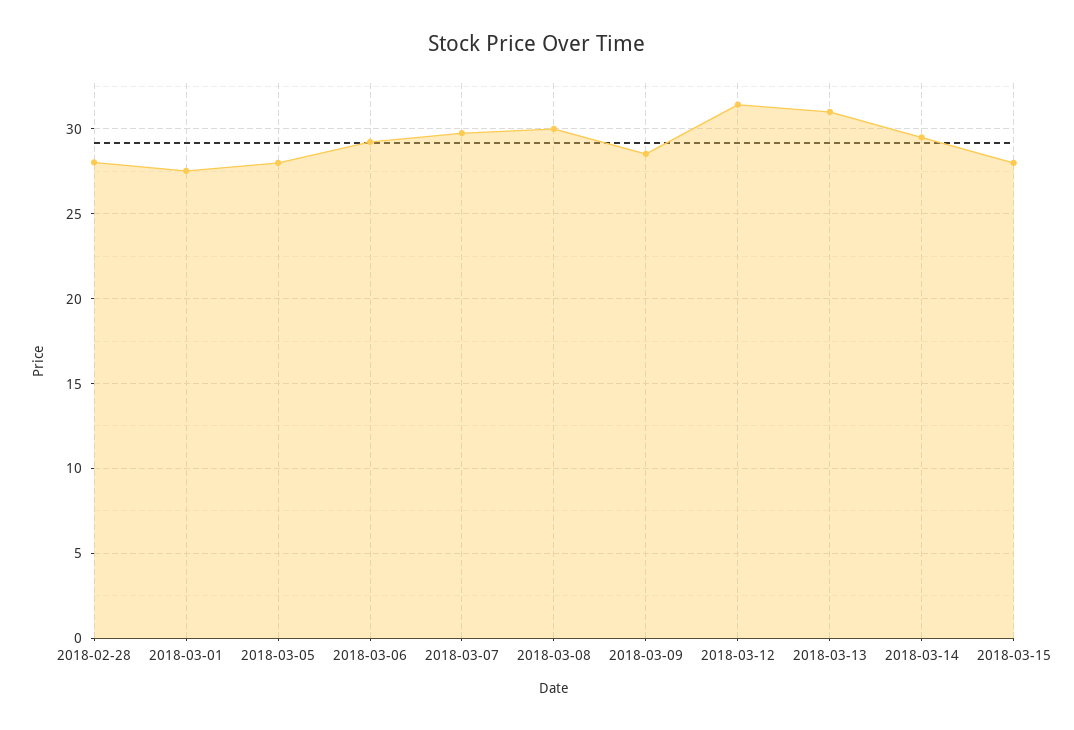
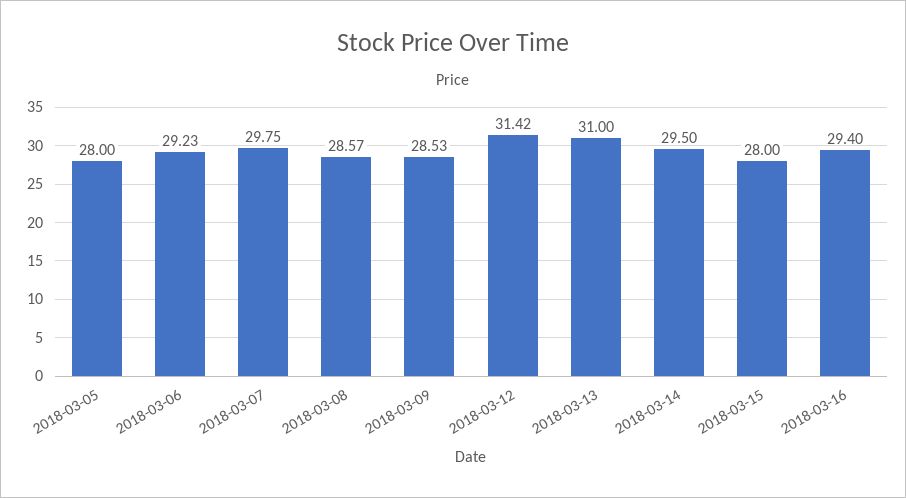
2018-02-28: 28 -> none
2018-03-01: 27.5 -> none
2018-03-08: 30 -> 28.57
2018-03-16: none -> 29.4

